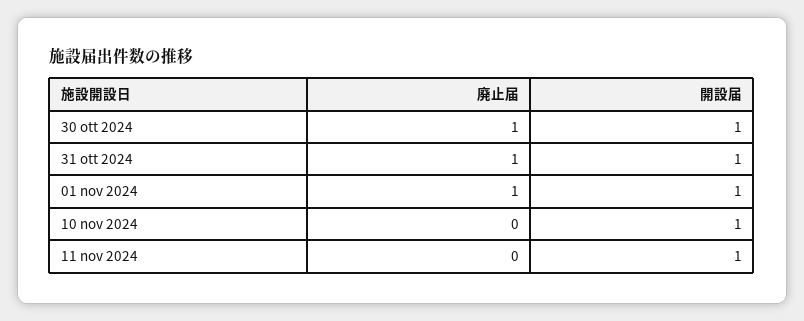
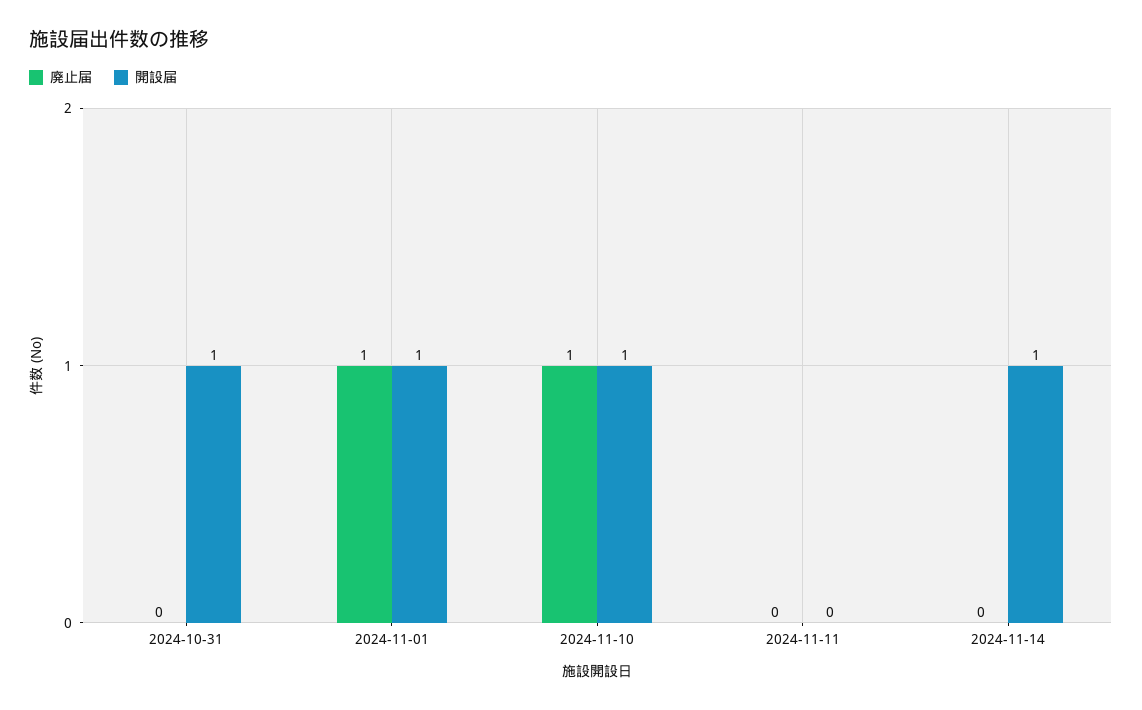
廃止届, 30 ott 2024: 1 -> none
開設届, 30 ott 2024: 1 -> none
廃止届, 31 ott 2024: 1 -> 0
廃止届, 10 nov 2024: 0 -> 1
開設届, 11 nov 2024: 1 -> 0
廃止届, 2024-11-14: none -> 0
開設届, 2024-11-14: none -> 1

